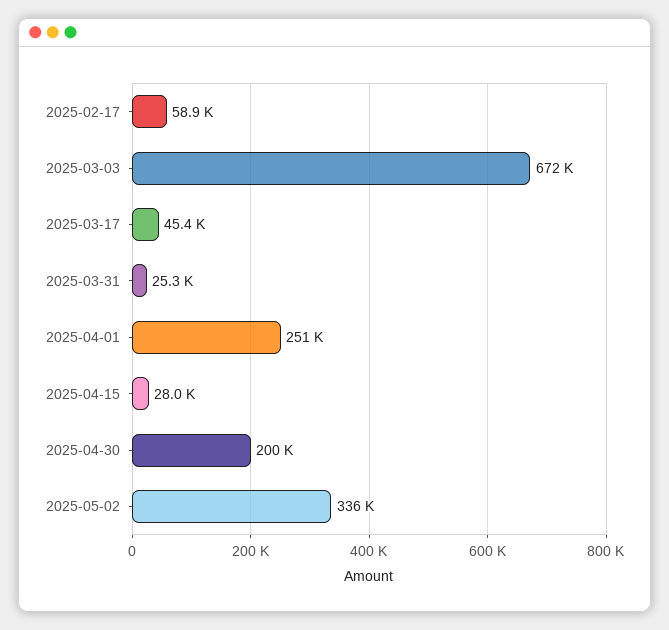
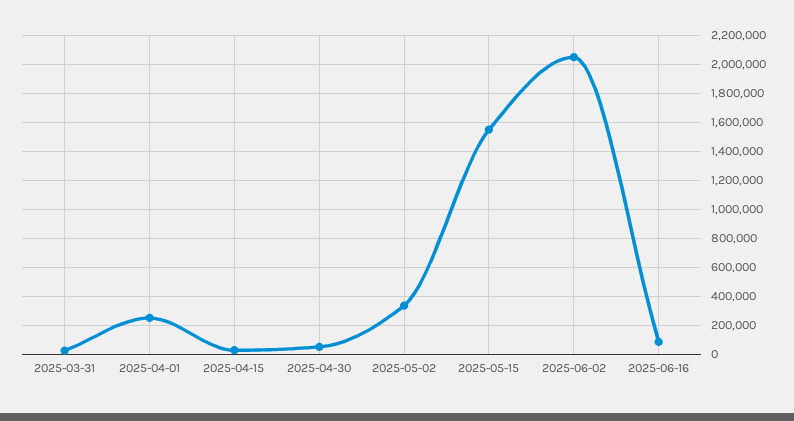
2025-02-17: 58900 -> none
2025-03-03: 672000 -> none
2025-03-17: 45400 -> none
2025-04-30: 200000 -> 50000
2025-05-15: none -> 1550000
2025-06-02: none -> 2050000
2025-06-16: none -> 100000

